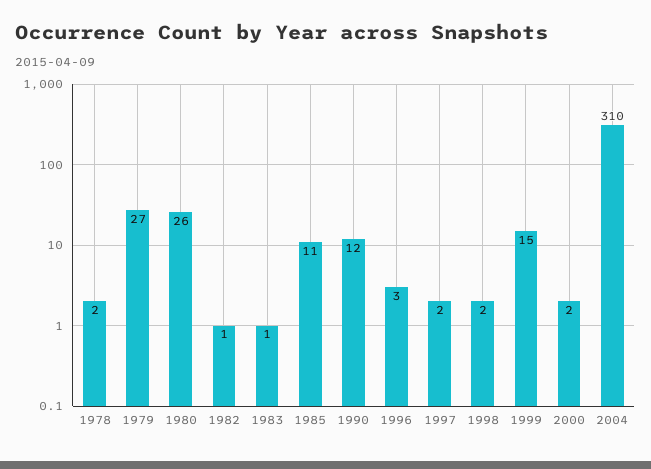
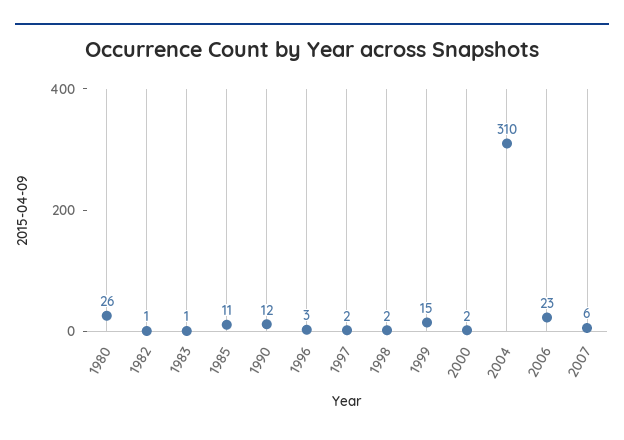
1978: 2 -> none
1979: 27 -> none
2006: none -> 23
2007: none -> 6

